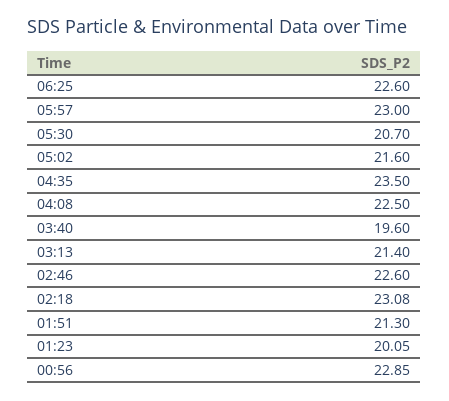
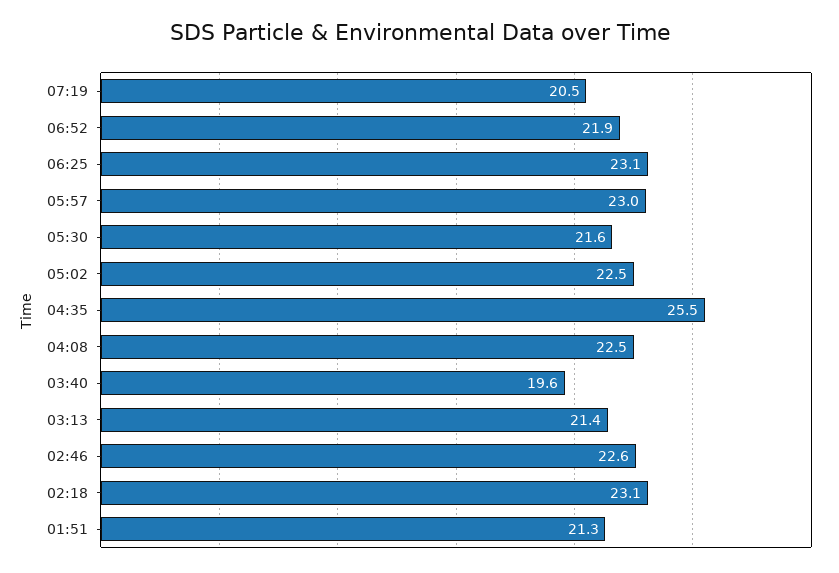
06:25: 22.6 -> 23.1
05:30: 20.7 -> 21.6
05:02: 21.6 -> 22.5
04:35: 23.5 -> 25.5
01:23: 20.05 -> none
00:56: 22.85 -> none
07:19: none -> 20.5
06:52: none -> 21.9

